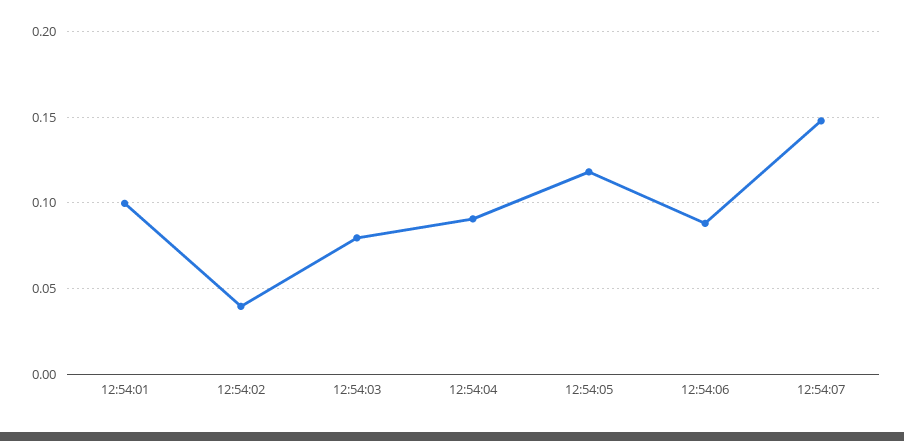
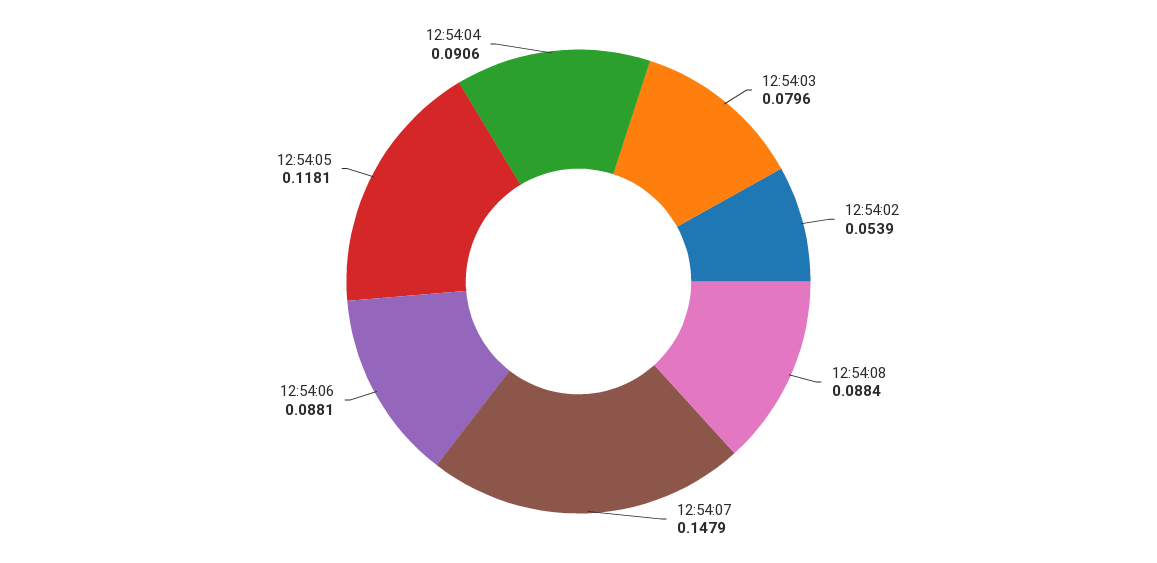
12:54:01: 0.1 -> none
12:54:02: 0.04 -> 0.0539
12:54:08: none -> 0.0884

